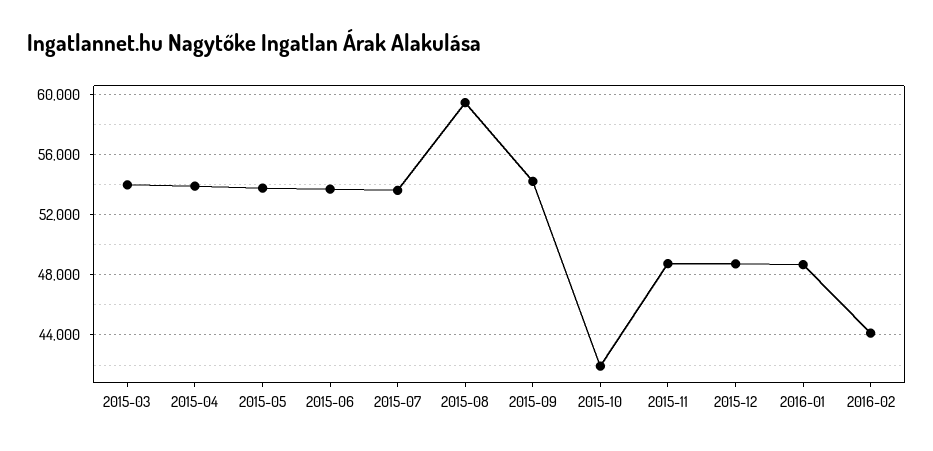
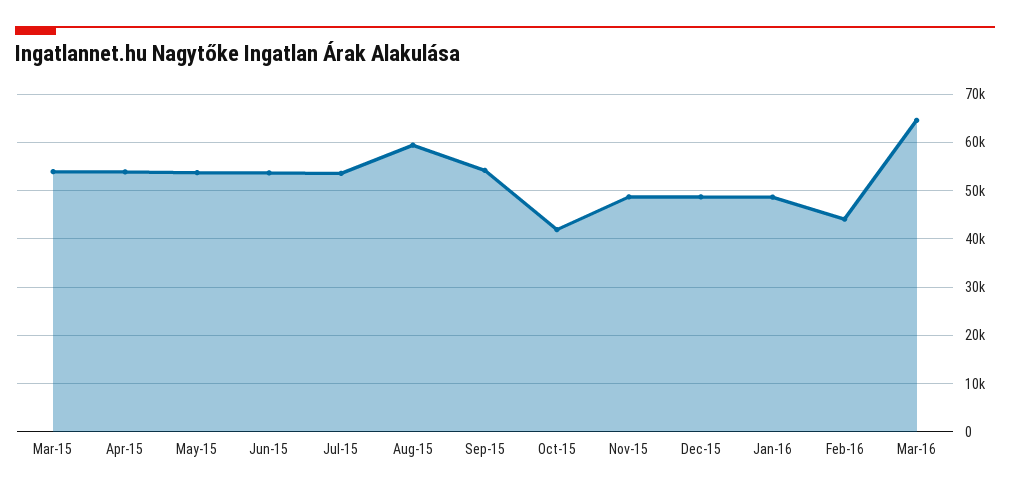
Mar-16: none -> 64000

